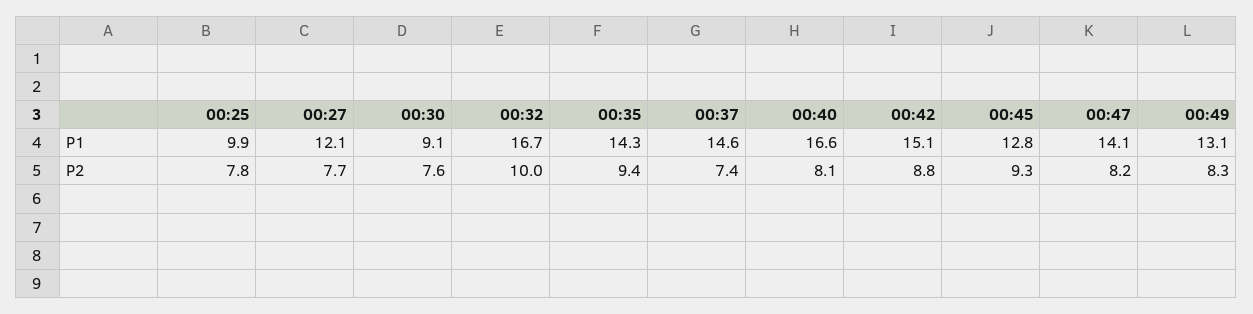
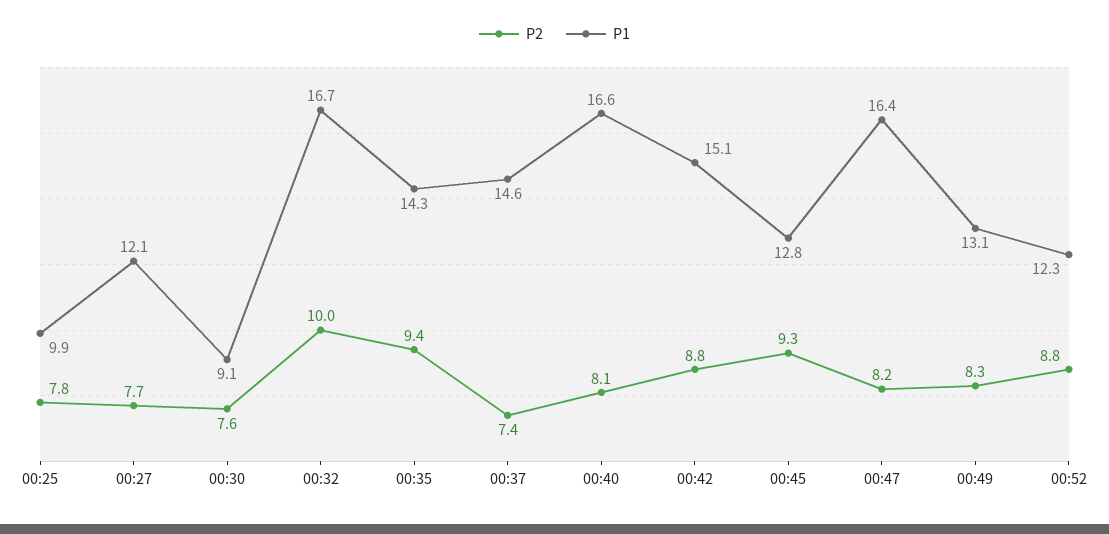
P1, 00:47: 14.1 -> 16.4
P2, 00:52: none -> 8.8
P1, 00:52: none -> 12.3

